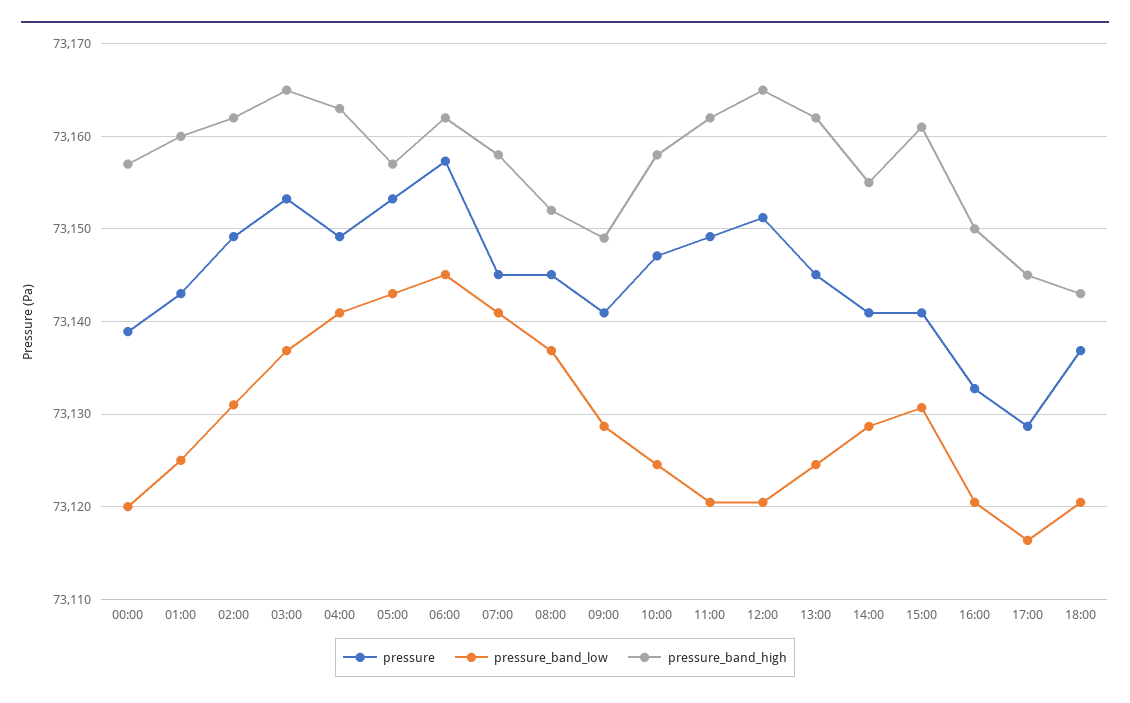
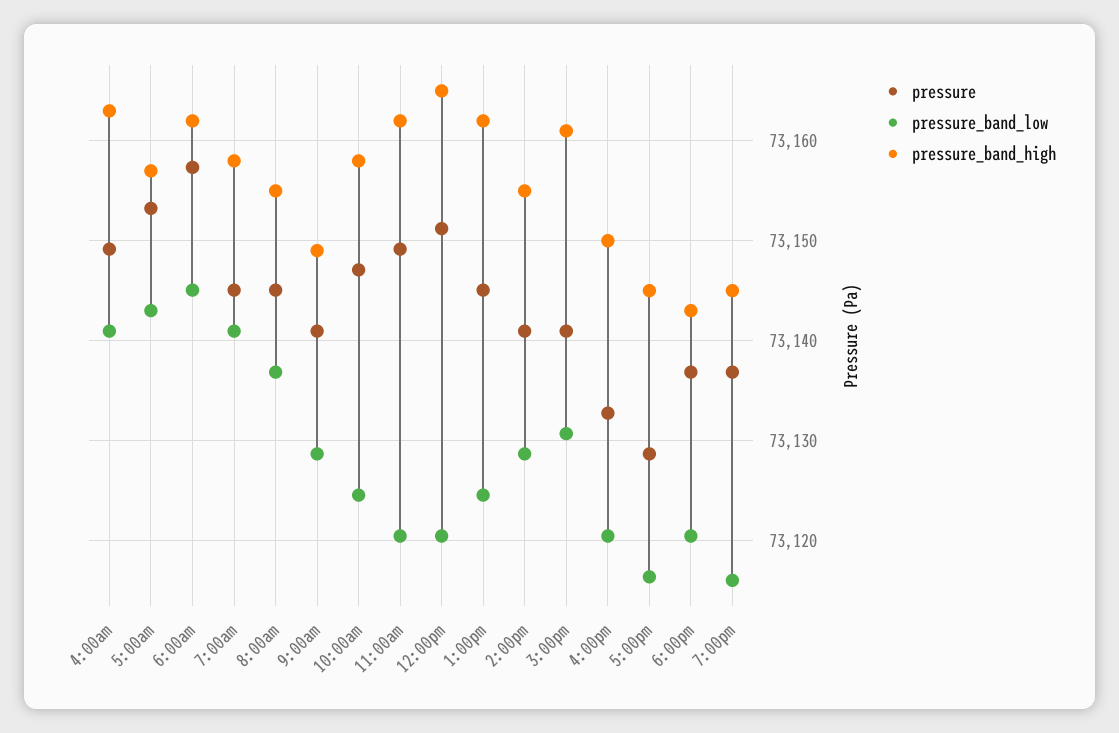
pressure, 00:00: 73139 -> none
pressure_band_low, 00:00: 73120 -> none
pressure_band_high, 00:00: 73157 -> none
pressure, 01:00: 73143 -> none
pressure_band_low, 01:00: 73125 -> none
pressure_band_high, 01:00: 73160 -> none
pressure, 02:00: 73149 -> none
pressure_band_low, 02:00: 73131 -> none
pressure_band_high, 02:00: 73162 -> none
pressure, 03:00: 73153 -> none
pressure_band_low, 03:00: 73137 -> none
pressure_band_high, 03:00: 73165 -> none
pressure_band_high, 08:00: 73152 -> 73155
pressure, 7:00pm: none -> 73137
pressure_band_low, 7:00pm: none -> 73116
pressure_band_high, 7:00pm: none -> 73145

